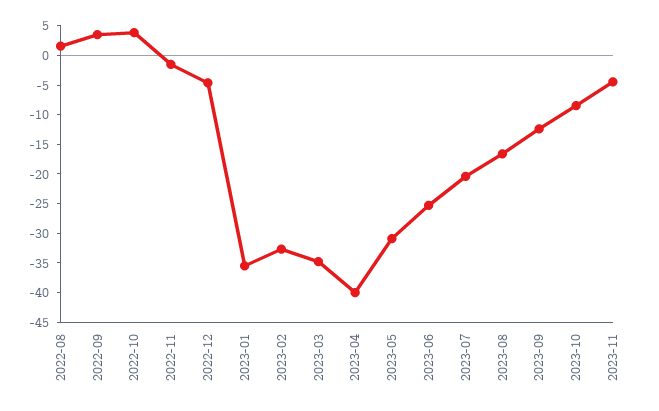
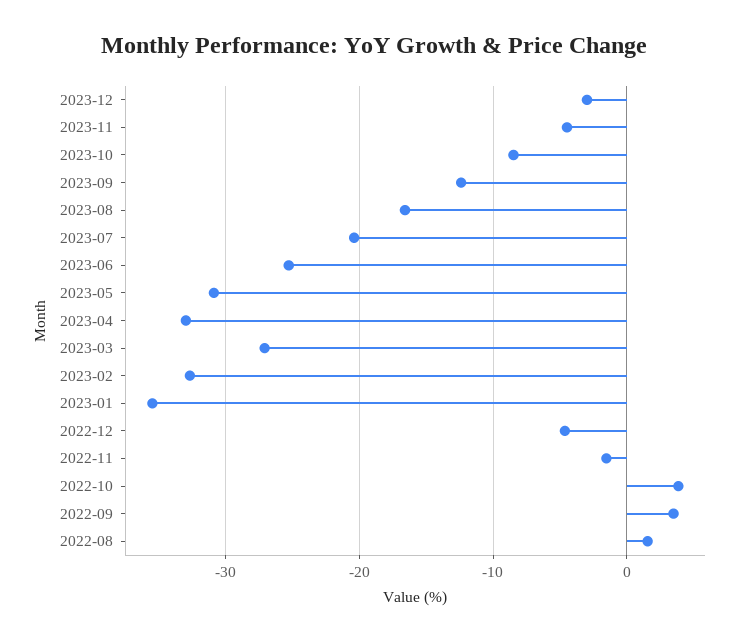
2023-03: -35 -> -27
2023-04: -40 -> -33
2023-12: none -> -3

